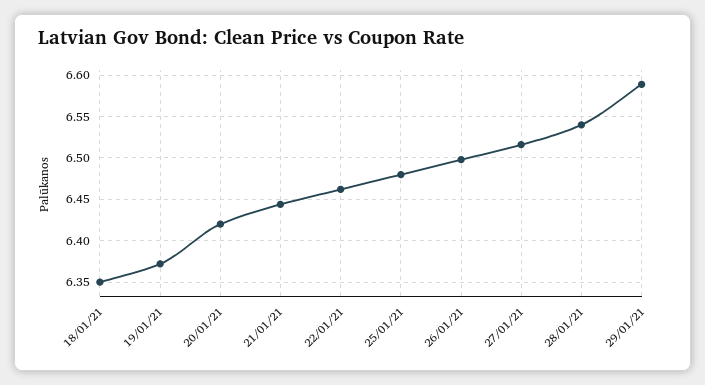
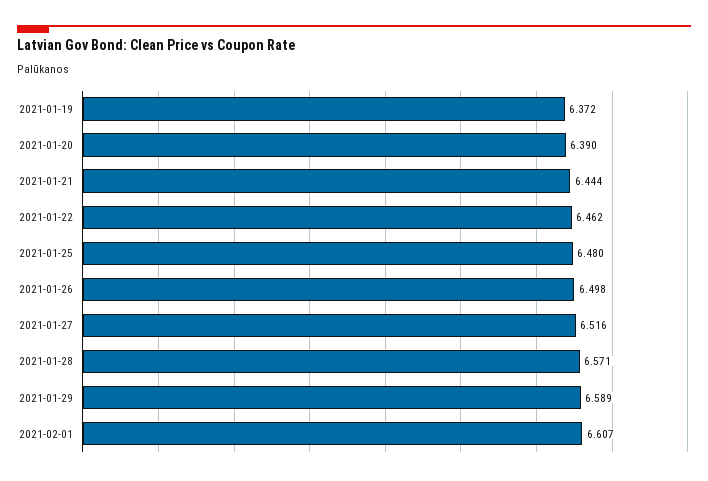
18/01/21: 6.35 -> none
20/01/21: 6.42 -> 6.39
28/01/21: 6.54 -> 6.571
2021-02-01: none -> 6.607

